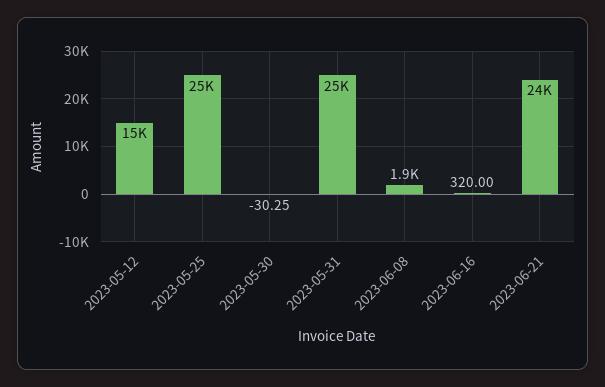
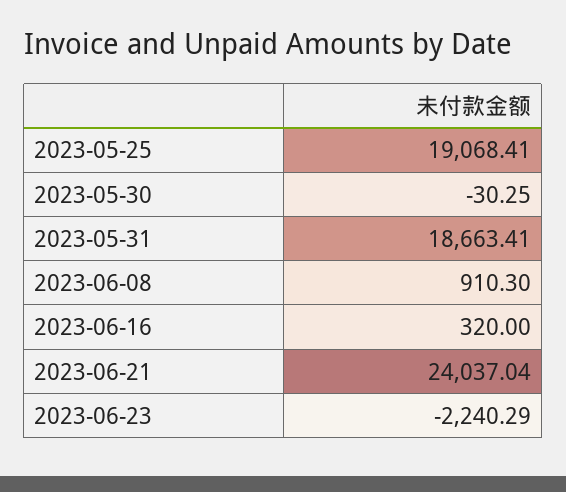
2023-05-12: 15000 -> none
2023-05-25: 25000 -> 19068.41
2023-05-31: 25000 -> 18663.41
2023-06-08: 1900 -> 910.3
2023-06-23: none -> -2240.29

